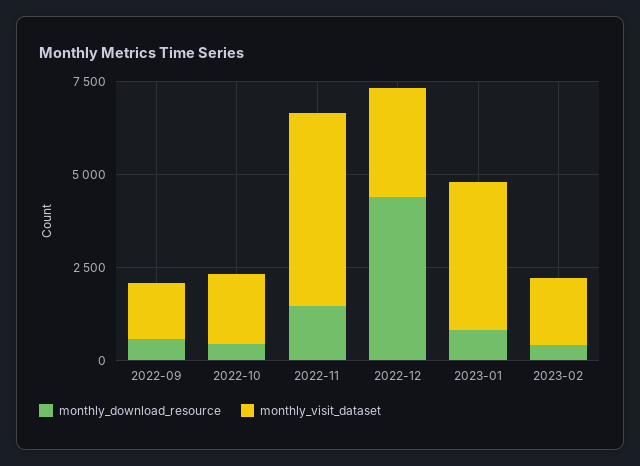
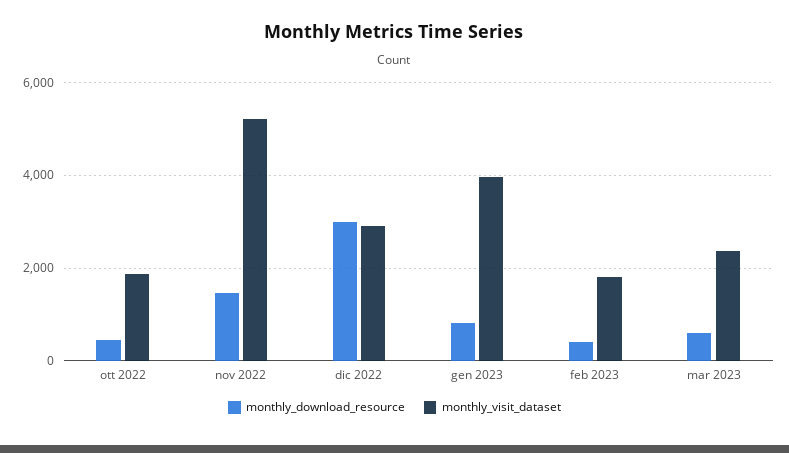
monthly_download_resource, 2022-09: 500 -> none
monthly_visit_dataset, 2022-09: 1500 -> none
monthly_download_resource, 2022-12: 4500 -> 3000
monthly_download_resource, mar 2023: none -> 600
monthly_visit_dataset, mar 2023: none -> 2400

